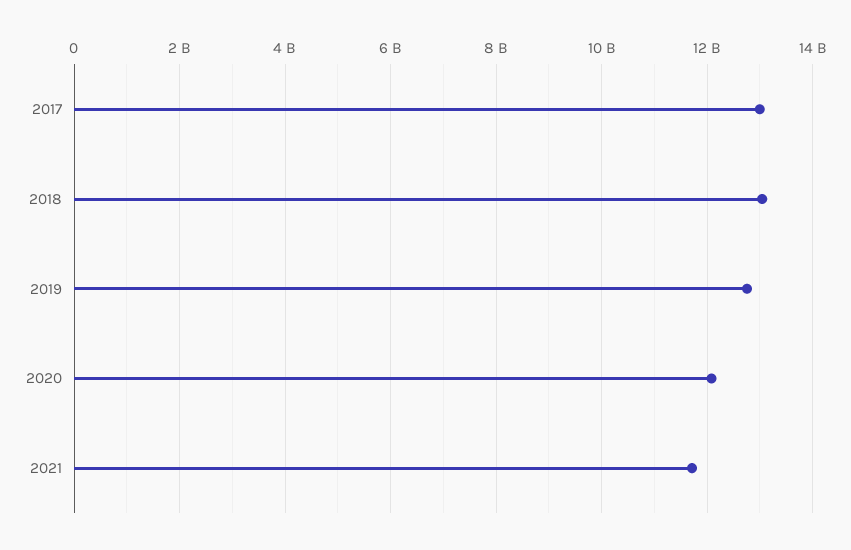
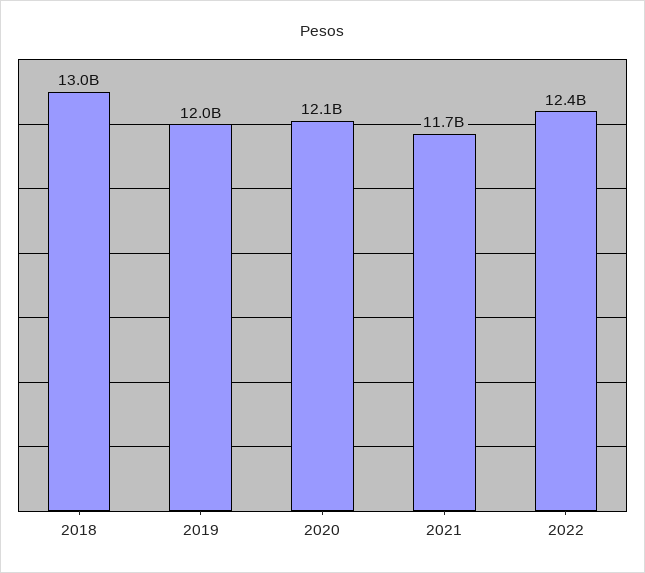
2017: 13000000000 -> none
2019: 12800000000 -> 12000000000
2022: none -> 12400000000

